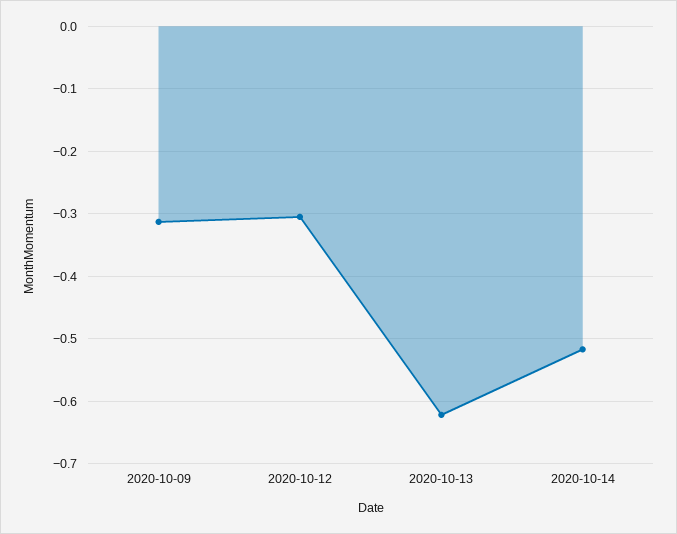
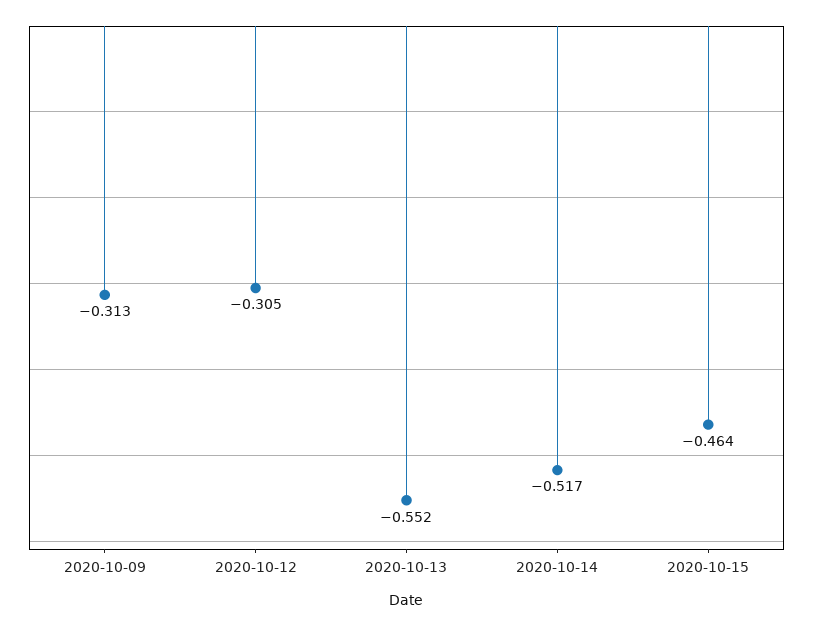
2020-10-13: -0.62 -> -0.552
2020-10-15: none -> -0.464

